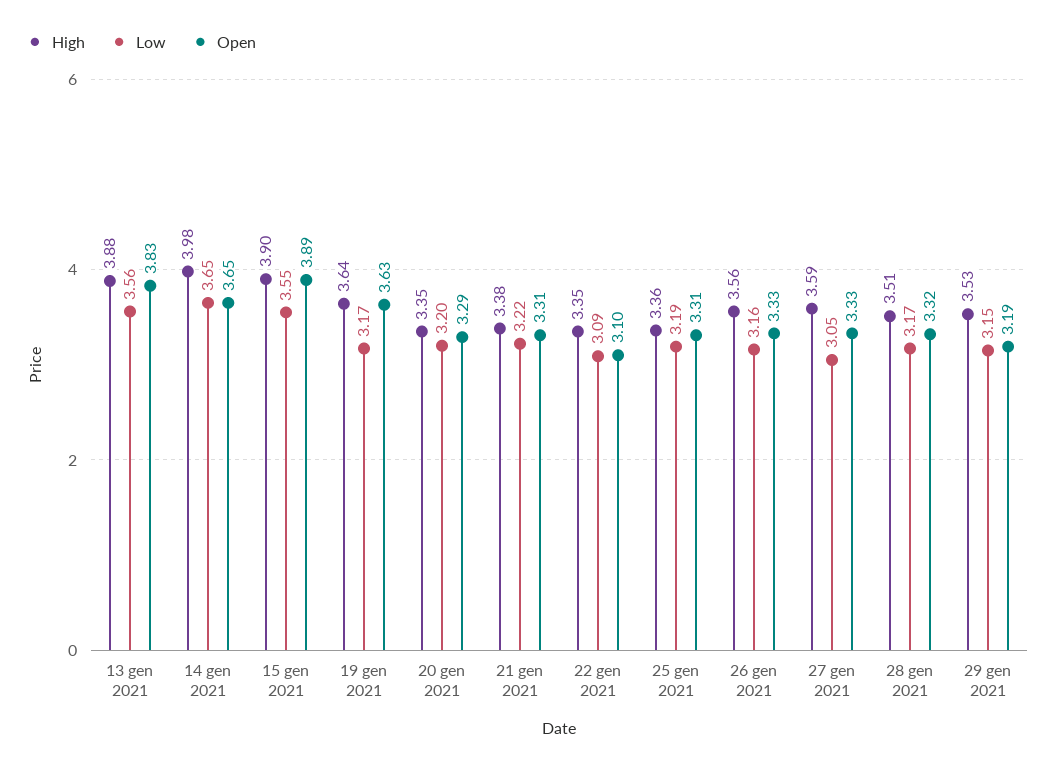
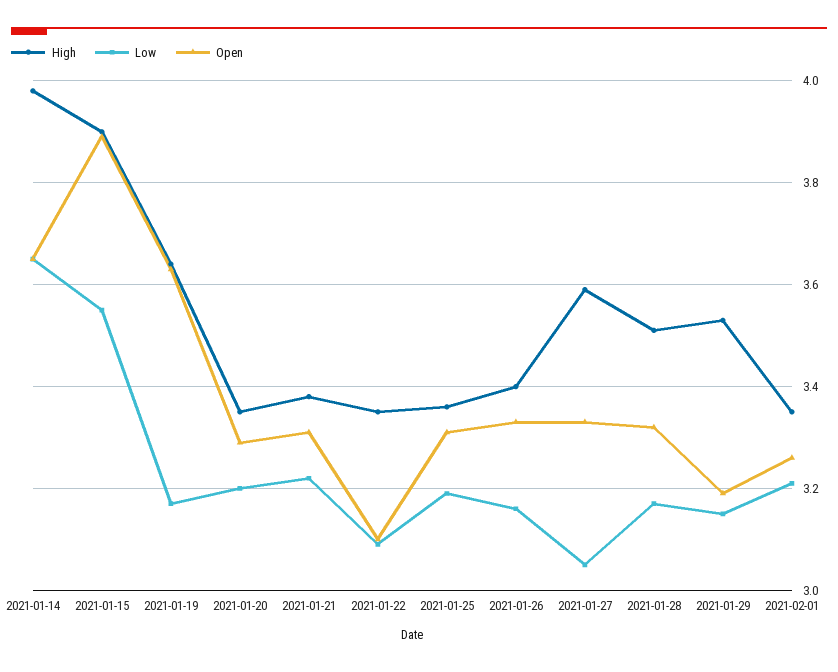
High, 13 gen 2021: 3.88 -> none
Low, 13 gen 2021: 3.56 -> none
Open, 13 gen 2021: 3.83 -> none
High, 26 gen 2021: 3.56 -> 3.4
High, 2021-02-01: none -> 3.35
Low, 2021-02-01: none -> 3.2
Open, 2021-02-01: none -> 3.25

